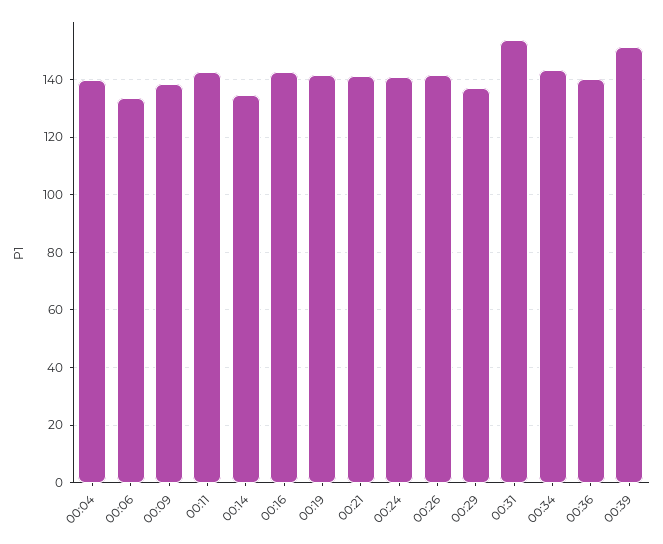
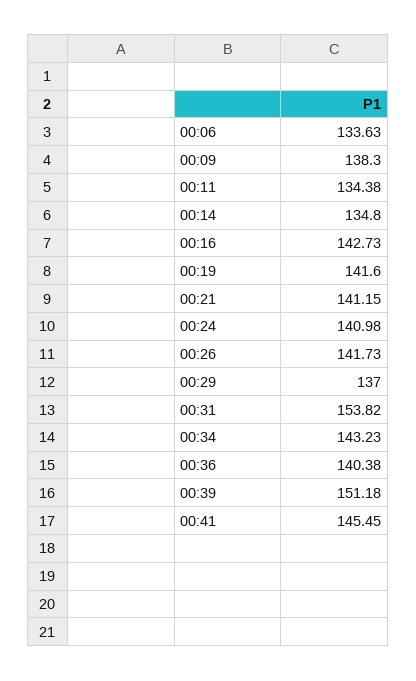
00:04: 140 -> none
00:11: 142.5 -> 134.38
00:41: none -> 145.45

